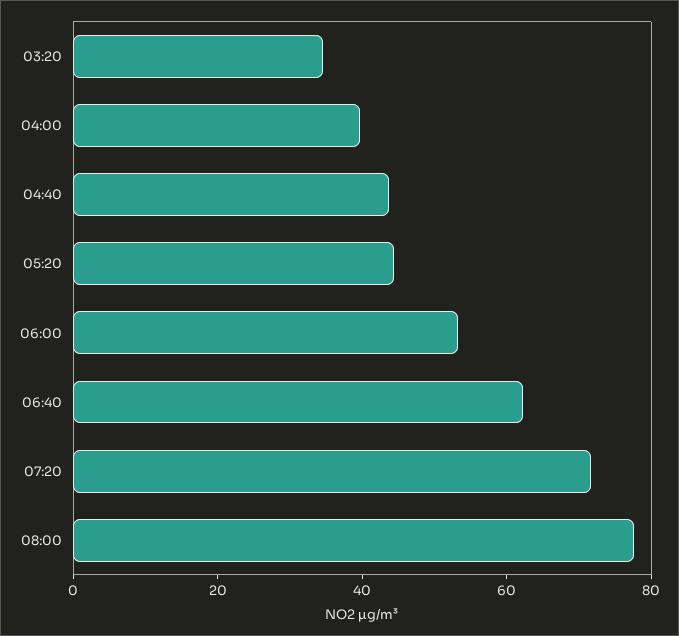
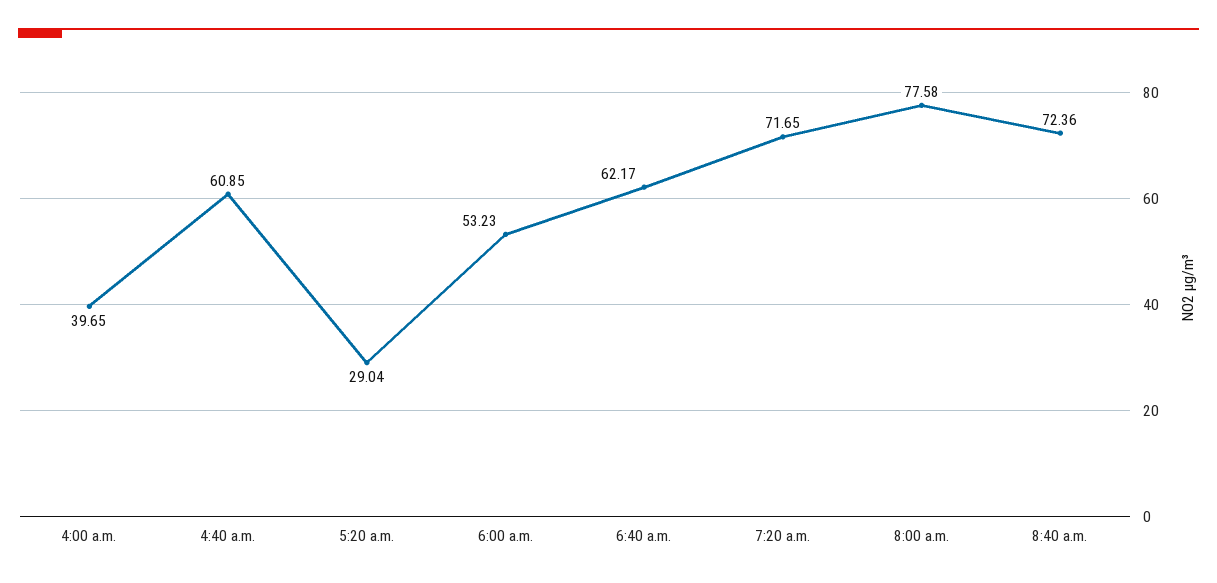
03:20: 35 -> none
04:40: 45 -> 60.85
05:20: 45 -> 29.04
8:40 a.m.: none -> 72.36

